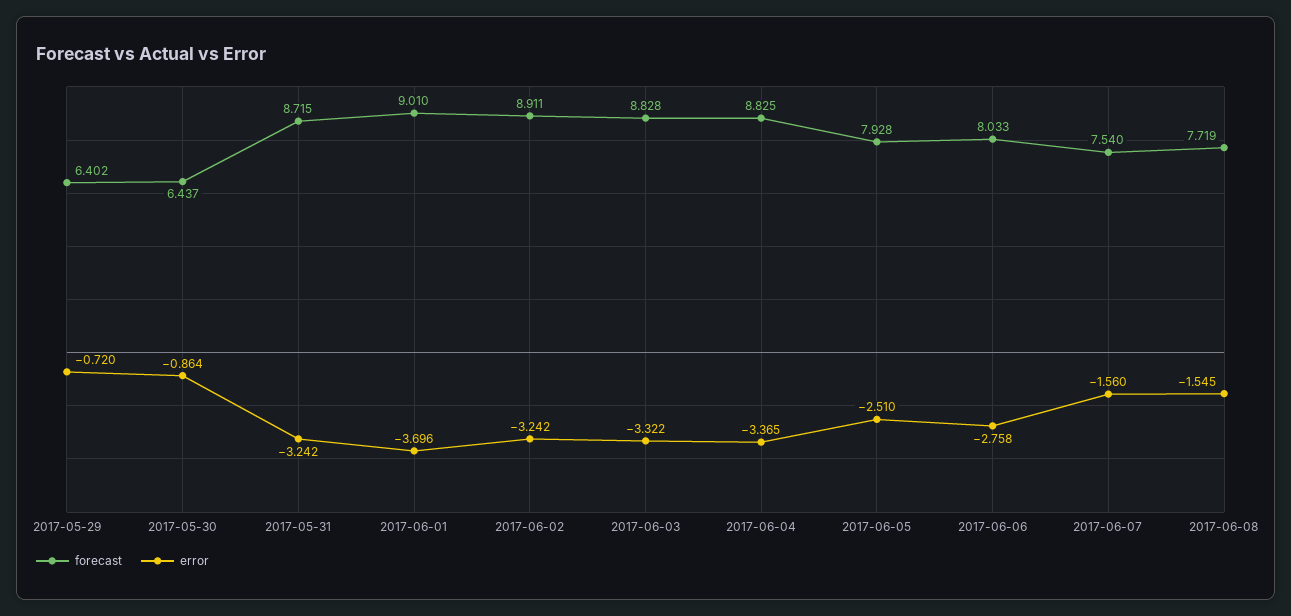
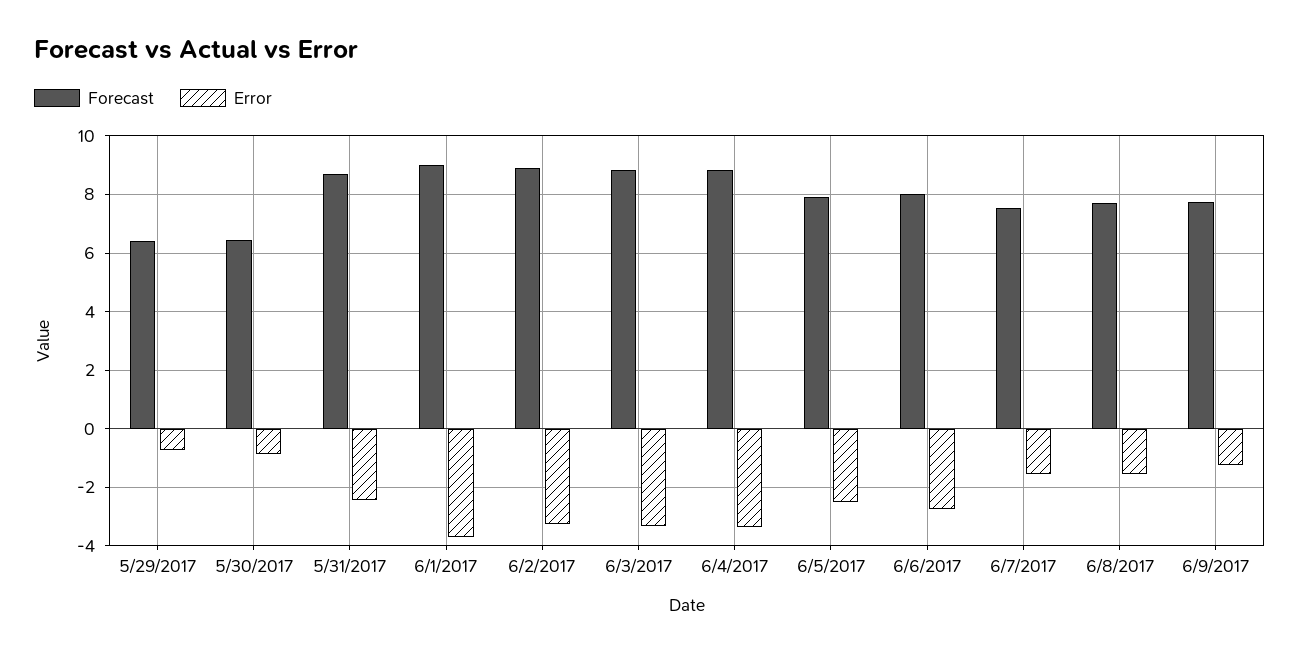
error, 2017-05-31: -3.242 -> -2.5
forecast, 6/9/2017: none -> 7.75
error, 6/9/2017: none -> -1.25

